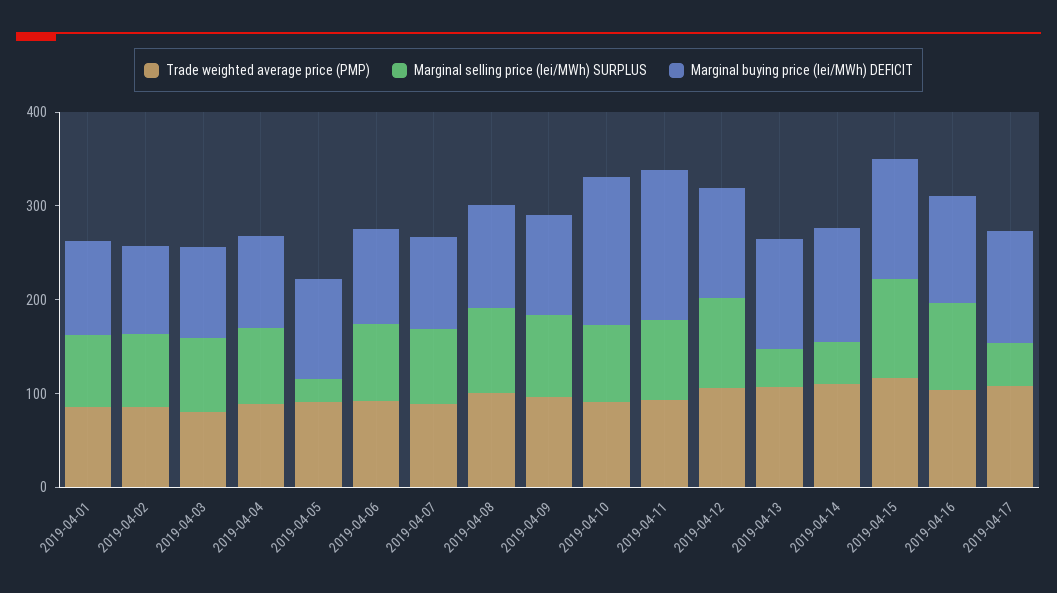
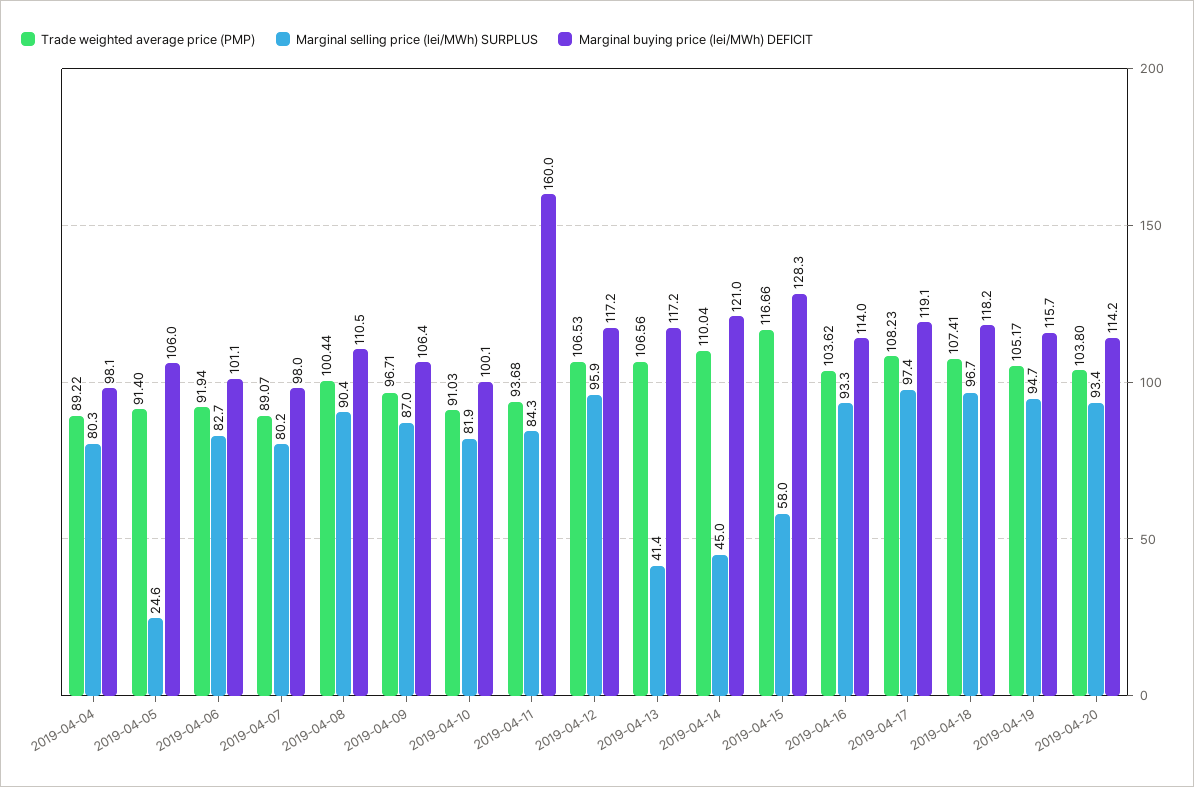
Trade weighted average price (PMP), 2019-04-01: 80 -> none
Marginal selling price (lei/MWh) SURPLUS, 2019-04-01: 80 -> none
Marginal buying price (lei/MWh) DEFICIT, 2019-04-01: 100 -> none
Trade weighted average price (PMP), 2019-04-02: 80 -> none
Marginal selling price (lei/MWh) SURPLUS, 2019-04-02: 80 -> none
Marginal buying price (lei/MWh) DEFICIT, 2019-04-02: 100 -> none
Trade weighted average price (PMP), 2019-04-03: 80 -> none
Marginal selling price (lei/MWh) SURPLUS, 2019-04-03: 80 -> none
Marginal buying price (lei/MWh) DEFICIT, 2019-04-03: 100 -> none
Marginal buying price (lei/MWh) DEFICIT, 2019-04-10: 160 -> 100.1
Marginal selling price (lei/MWh) SURPLUS, 2019-04-15: 100 -> 58
Marginal selling price (lei/MWh) SURPLUS, 2019-04-17: 40 -> 97.4
Trade weighted average price (PMP), 2019-04-18: none -> 107.41
Marginal selling price (lei/MWh) SURPLUS, 2019-04-18: none -> 96.7
Marginal buying price (lei/MWh) DEFICIT, 2019-04-18: none -> 118.2
Trade weighted average price (PMP), 2019-04-19: none -> 105.17
Marginal selling price (lei/MWh) SURPLUS, 2019-04-19: none -> 94.7
Marginal buying price (lei/MWh) DEFICIT, 2019-04-19: none -> 115.7
Trade weighted average price (PMP), 2019-04-20: none -> 103.8
Marginal selling price (lei/MWh) SURPLUS, 2019-04-20: none -> 93.4
Marginal buying price (lei/MWh) DEFICIT, 2019-04-20: none -> 114.2

